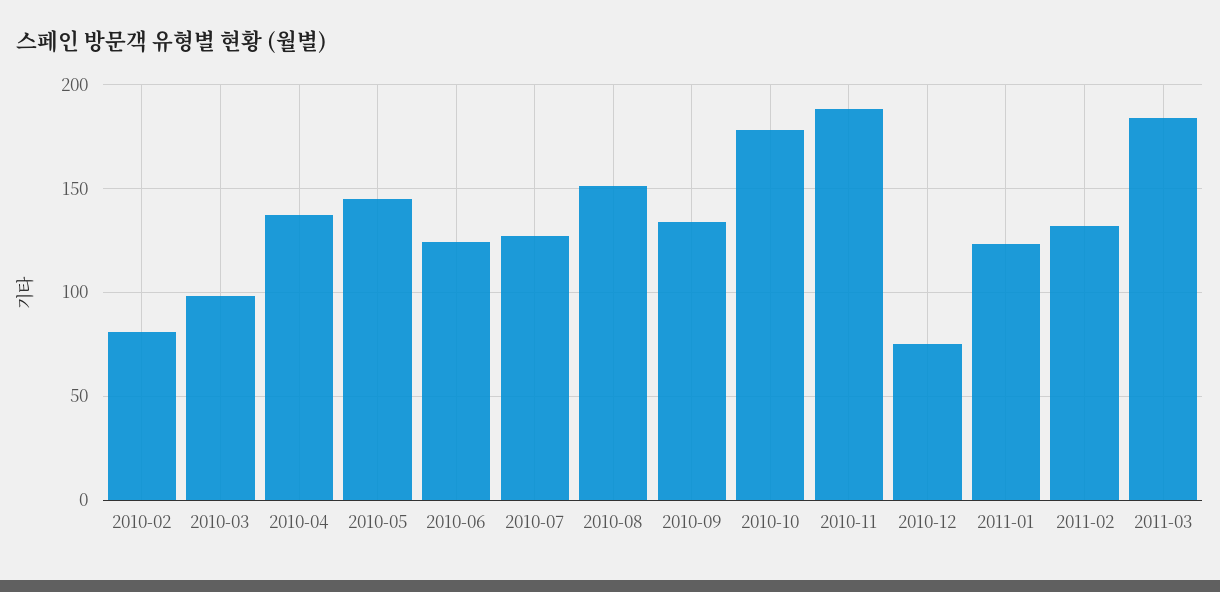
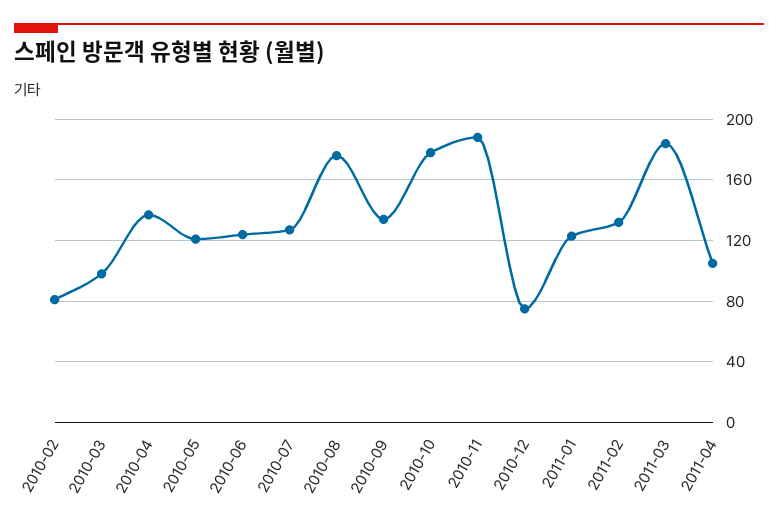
2010-05: 145 -> 120
2010-08: 150 -> 175
2011-04: none -> 105

